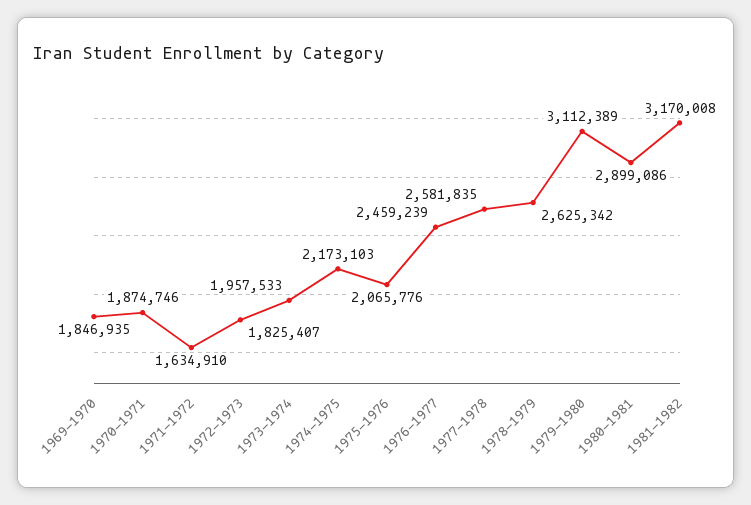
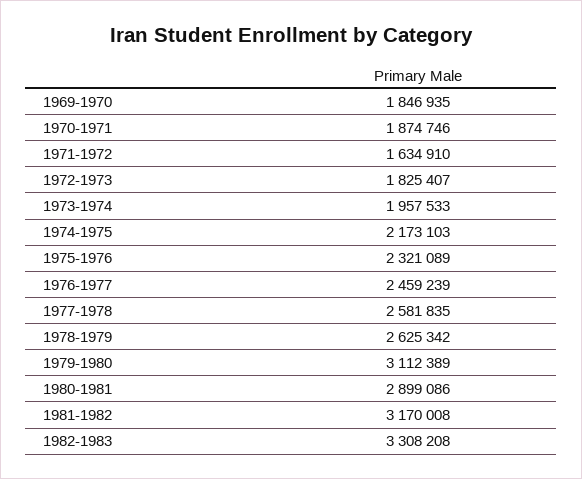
1975-1976: 2065776 -> 2321089
1982-1983: none -> 3308208

